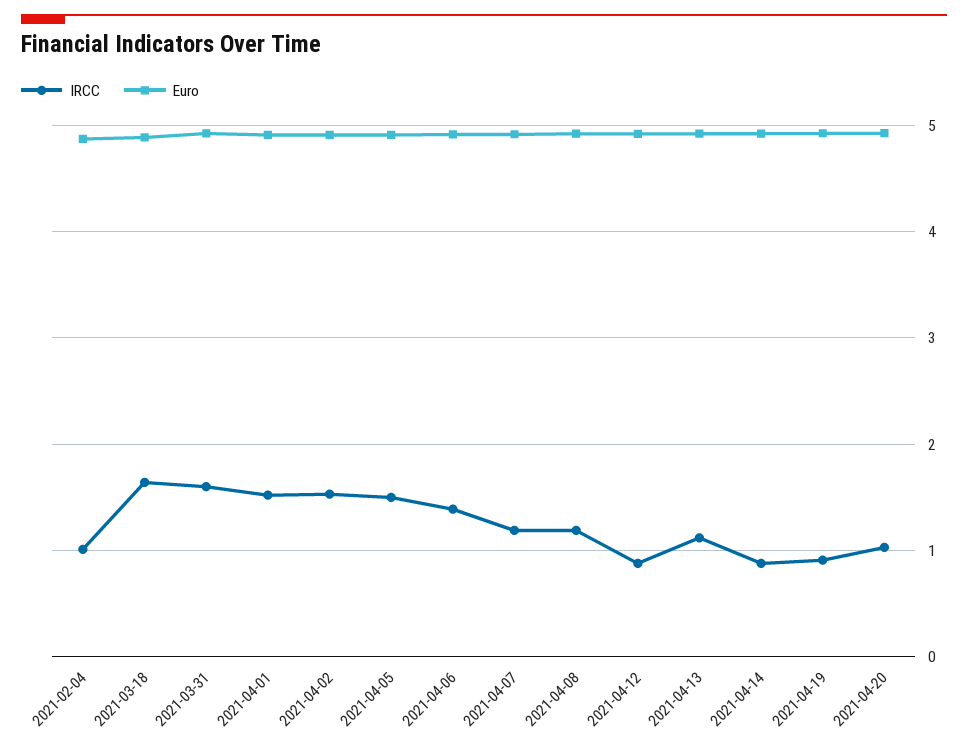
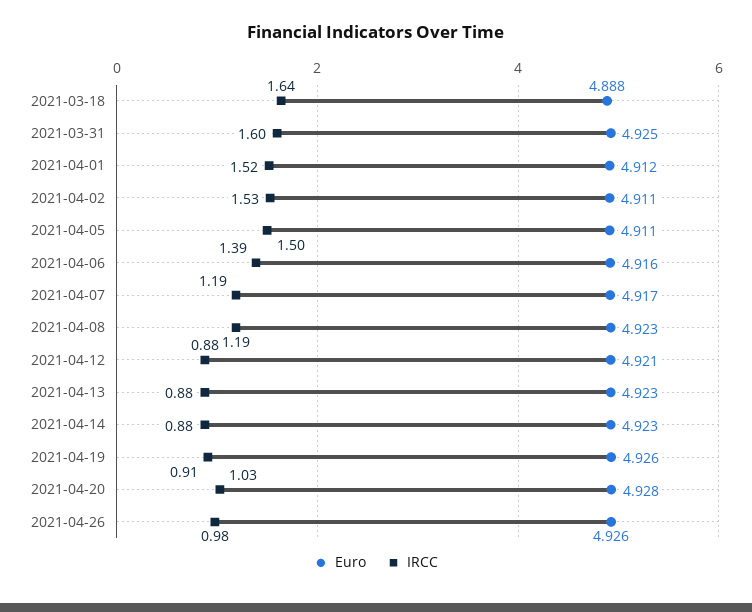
IRCC, 2021-02-04: 1 -> none
Euro, 2021-02-04: 4.9 -> none
IRCC, 2021-04-13: 1.1 -> 0.88
Euro, 2021-04-26: none -> 4.926
IRCC, 2021-04-26: none -> 0.98

